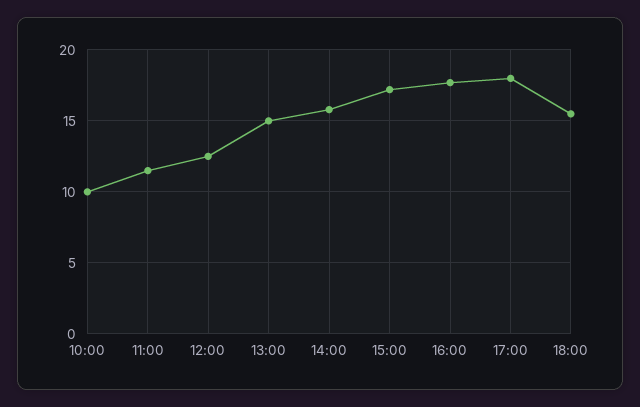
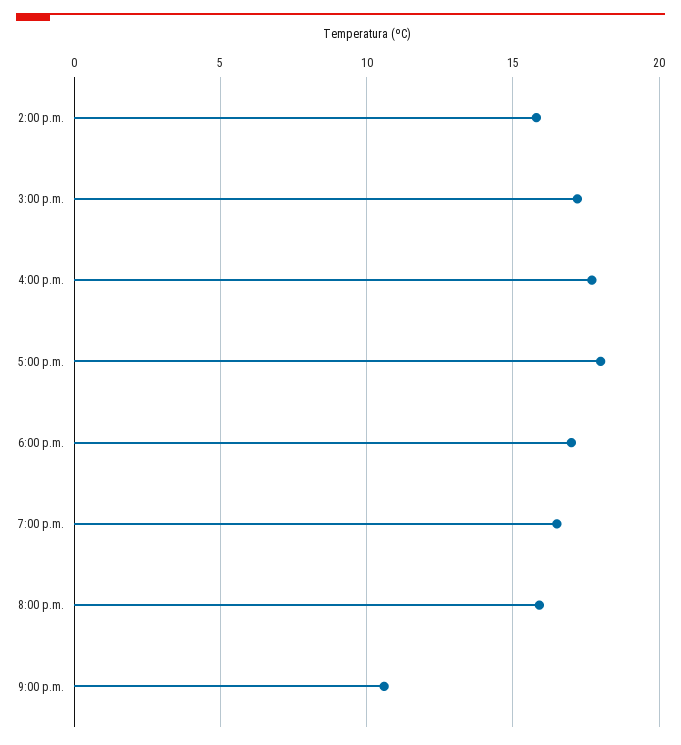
10:00: 10 -> none
11:00: 11.5 -> none
12:00: 12.5 -> none
13:00: 15 -> none
18:00: 15.5 -> 17
7:00 p.m.: none -> 16.5
8:00 p.m.: none -> 16
9:00 p.m.: none -> 10.5

